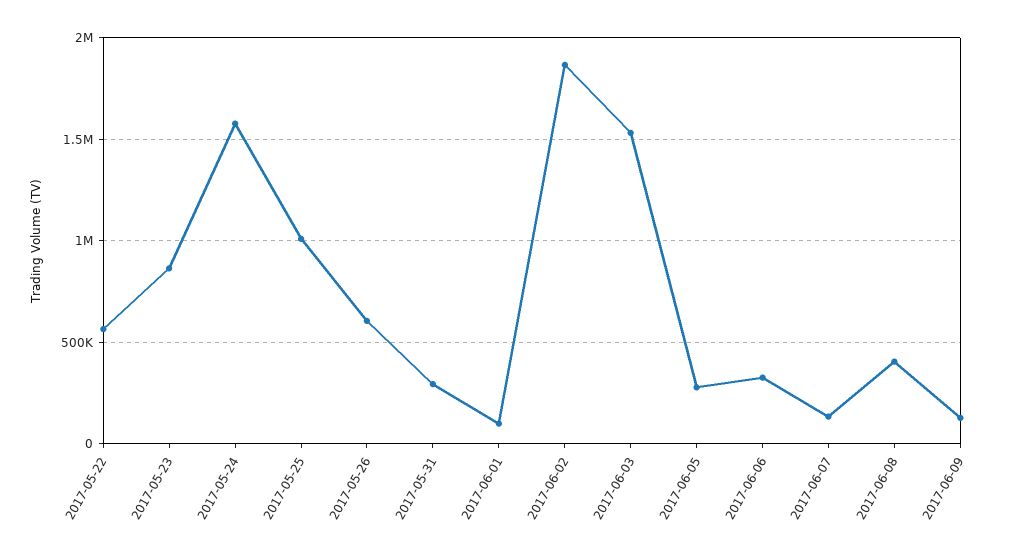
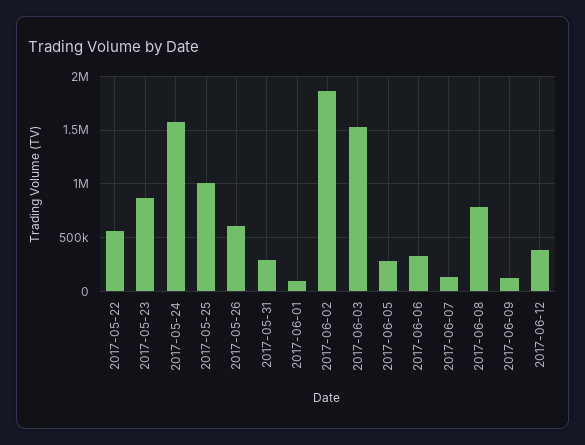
2017-06-08: 400000 -> 800000
2017-06-12: none -> 400000

